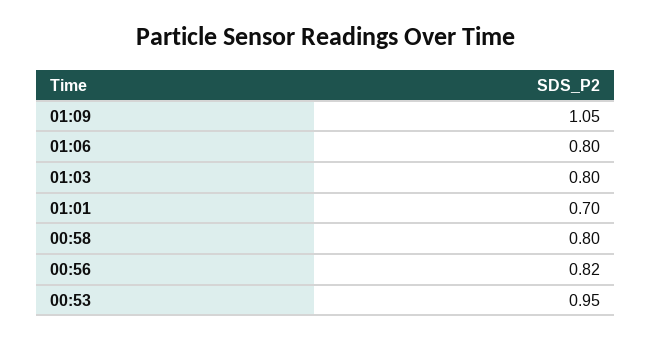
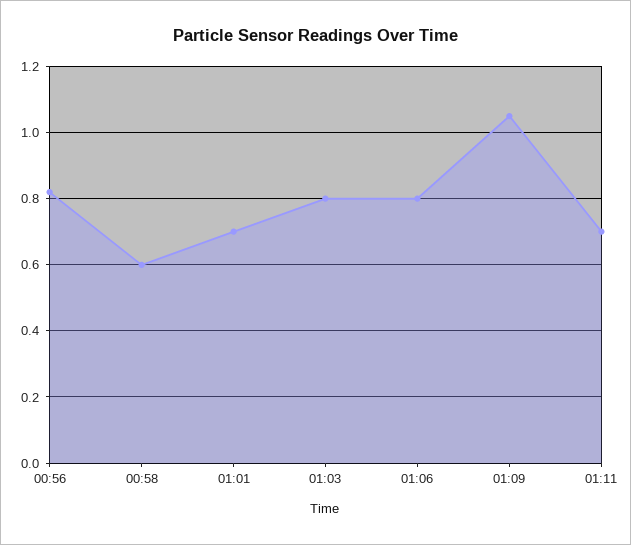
00:58: 0.8 -> 0.6
00:53: 0.95 -> none
01:11: none -> 0.7

